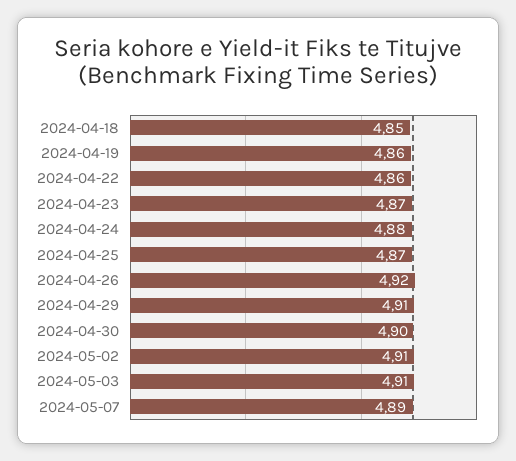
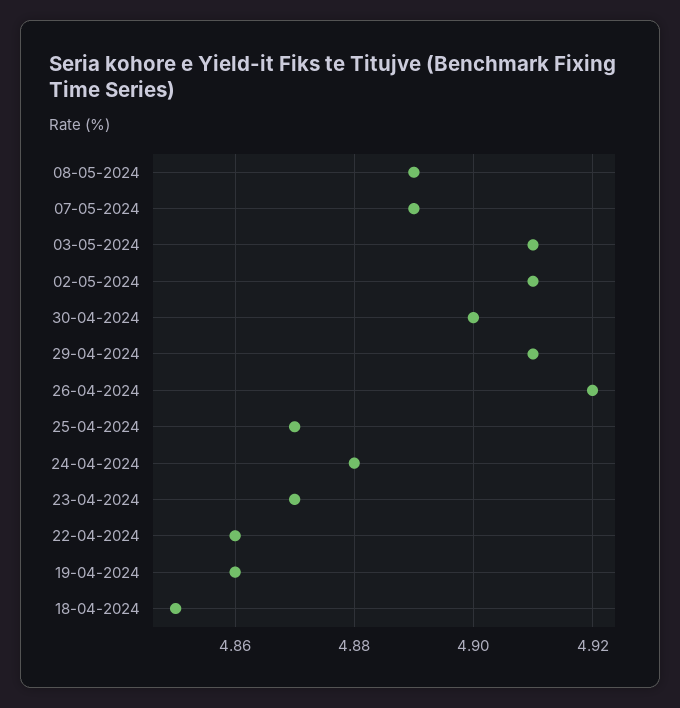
08-05-2024: none -> 4.89

